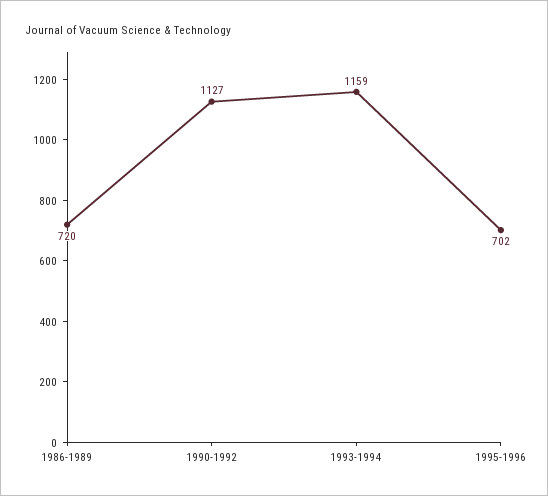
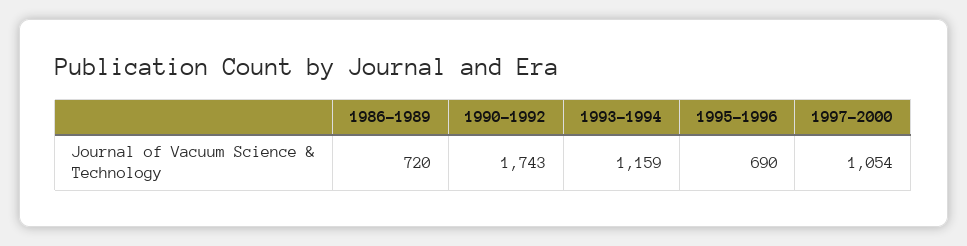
1990-1992: 1127 -> 1743
1995-1996: 702 -> 690
1997-2000: none -> 1054

